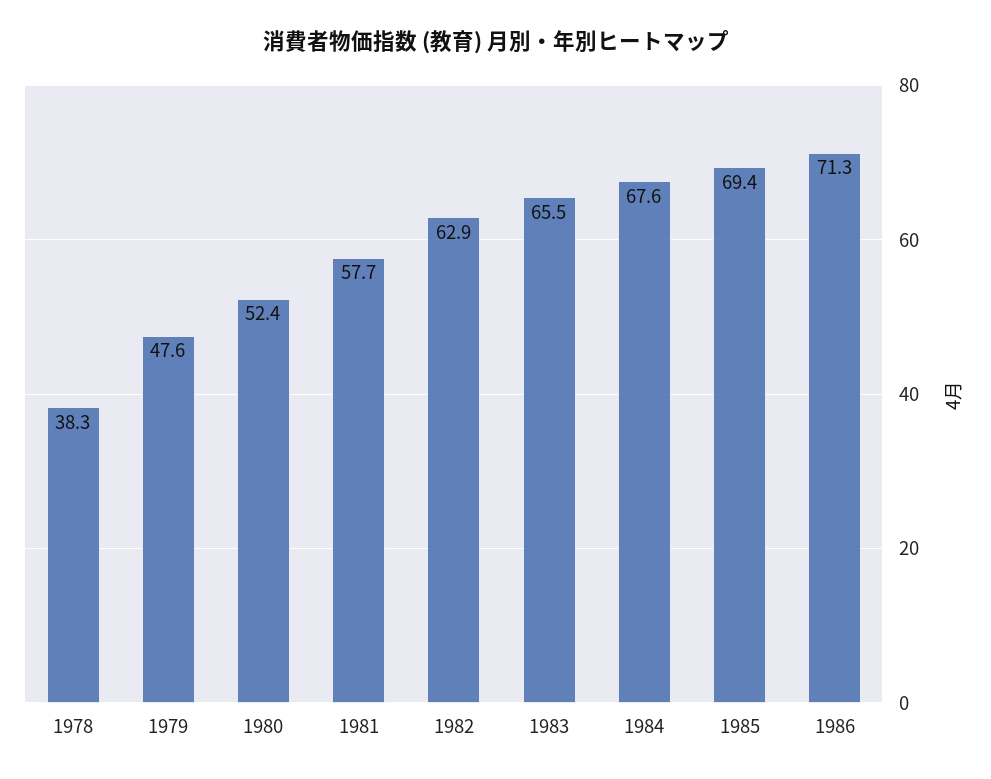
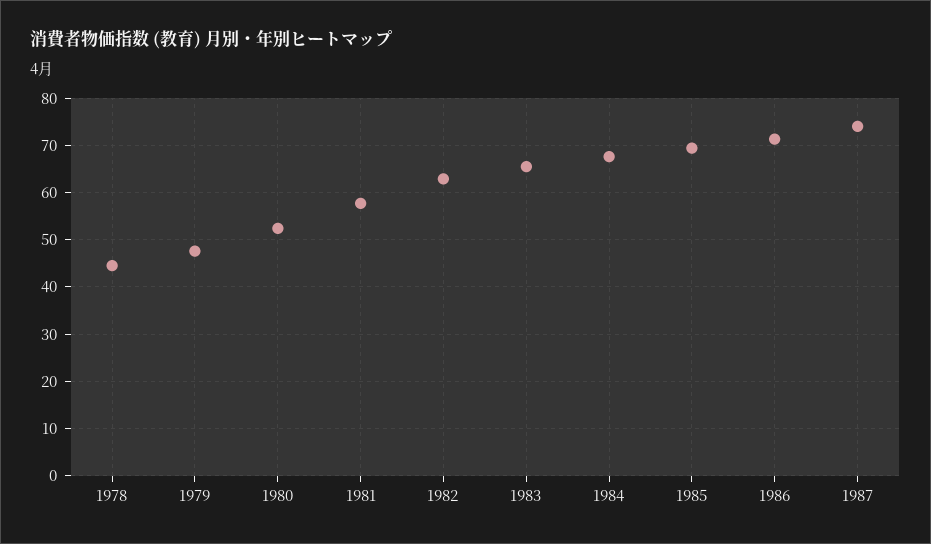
1978: 38.3 -> 44
1987: none -> 74

